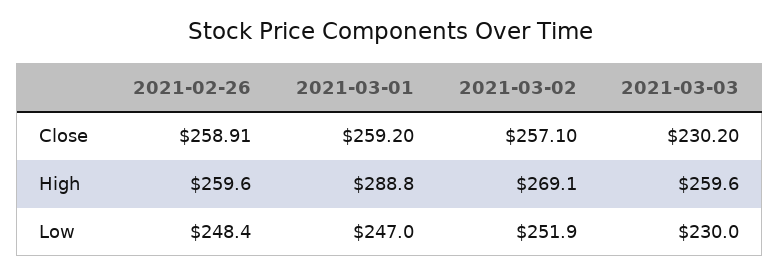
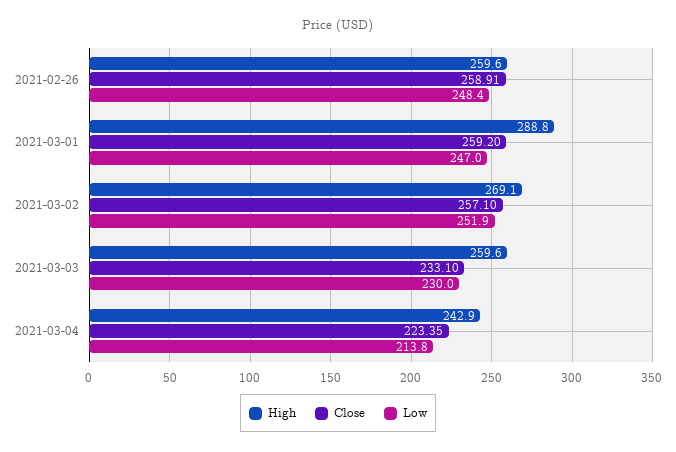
Close, 2021-03-03: 230.2 -> 233.1
High, 2021-03-04: none -> 242.9
Close, 2021-03-04: none -> 223.35
Low, 2021-03-04: none -> 213.8

